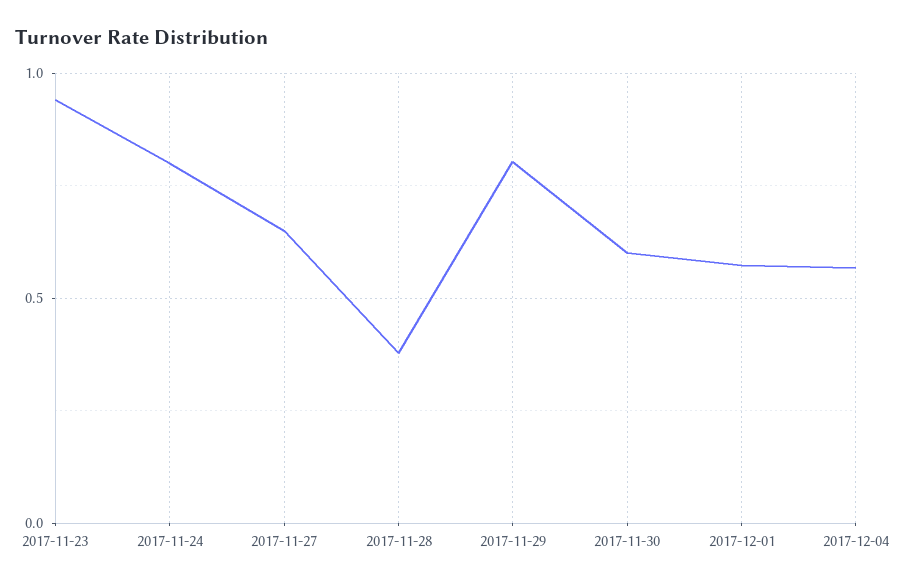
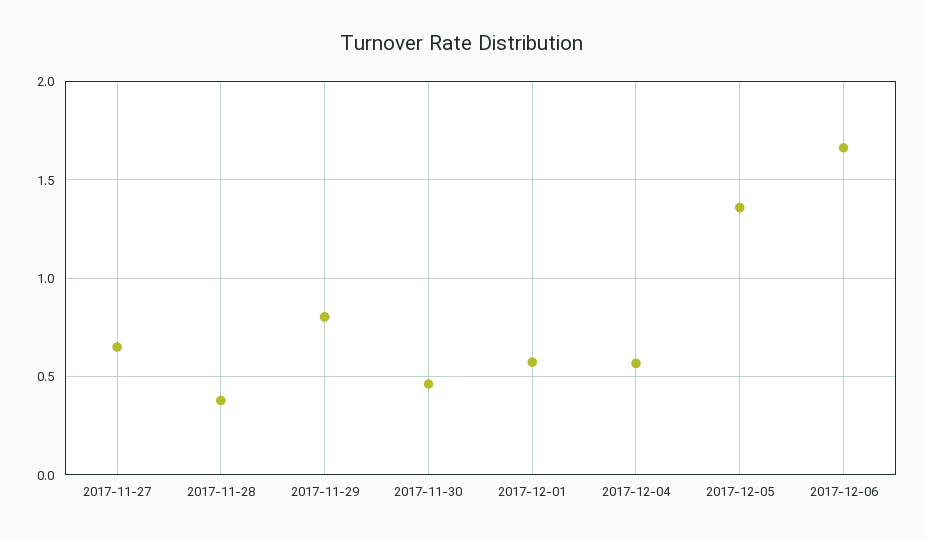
2017-11-23: 0.95 -> none
2017-11-24: 0.8 -> none
2017-11-30: 0.6 -> 0.45
2017-12-05: none -> 1.35
2017-12-06: none -> 1.65

